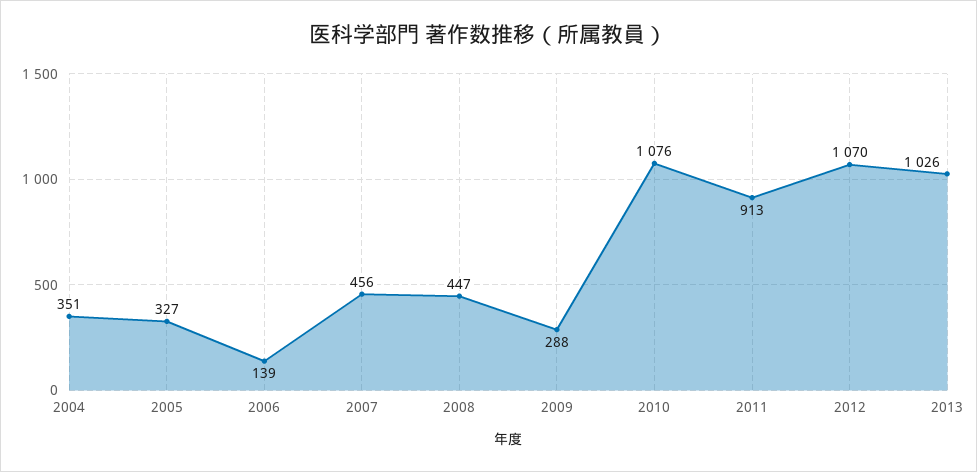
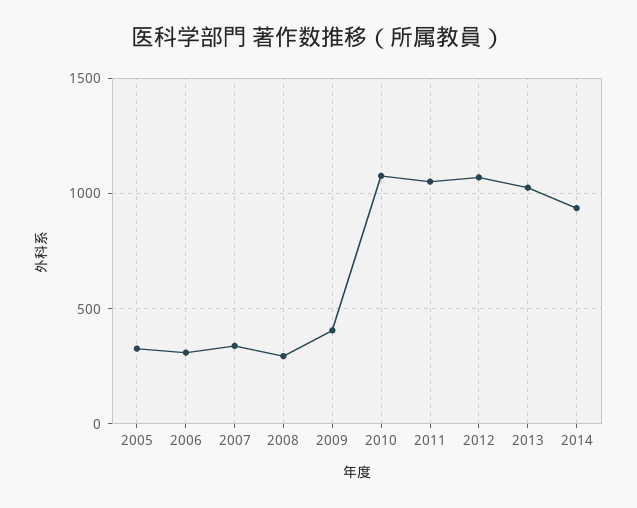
2004: 351 -> none
2006: 139 -> 300
2007: 456 -> 350
2008: 447 -> 300
2009: 288 -> 400
2011: 913 -> 1050
2014: none -> 950

